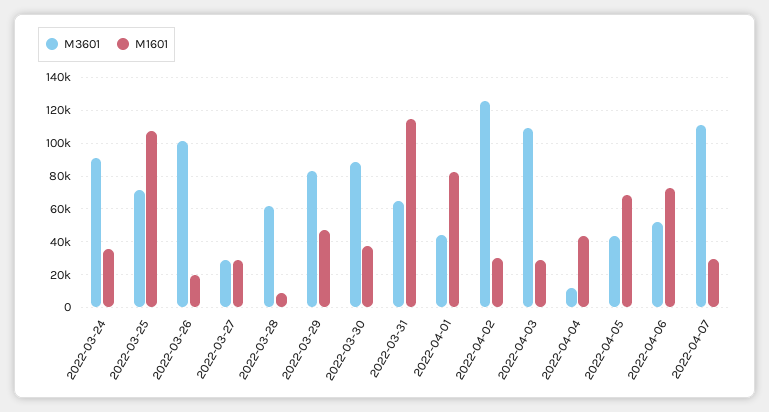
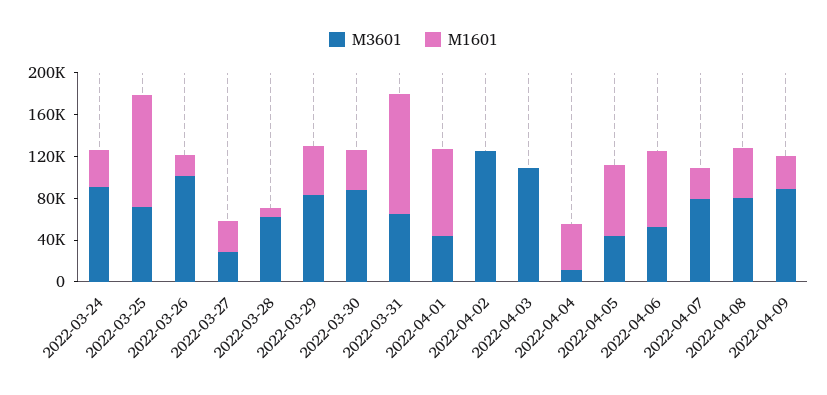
M1601, 2022-04-02: 30000 -> 0
M1601, 2022-04-03: 30000 -> 0
M3601, 2022-04-07: 110000 -> 80000
M3601, 2022-04-08: none -> 80000
M1601, 2022-04-08: none -> 50000
M3601, 2022-04-09: none -> 90000
M1601, 2022-04-09: none -> 30000

